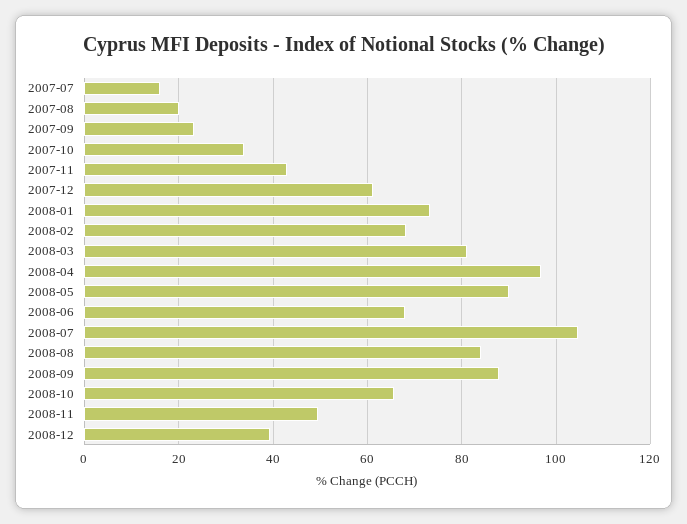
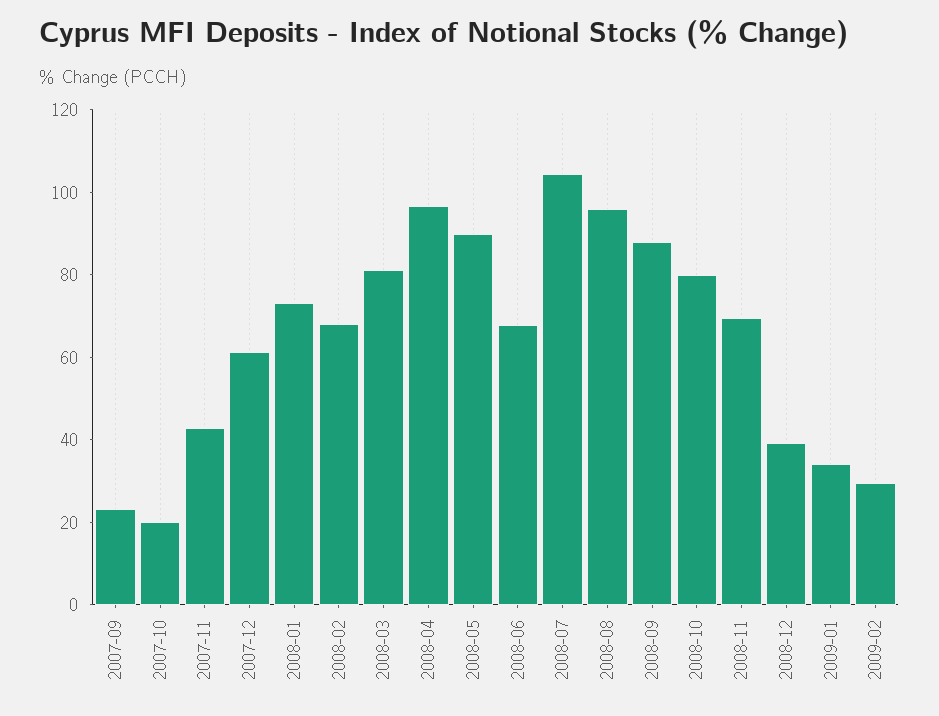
2007-07: 16 -> none
2007-08: 20 -> none
2007-10: 34 -> 20
2008-08: 84 -> 95
2008-10: 66 -> 80
2008-11: 50 -> 70
2009-01: none -> 35
2009-02: none -> 30

